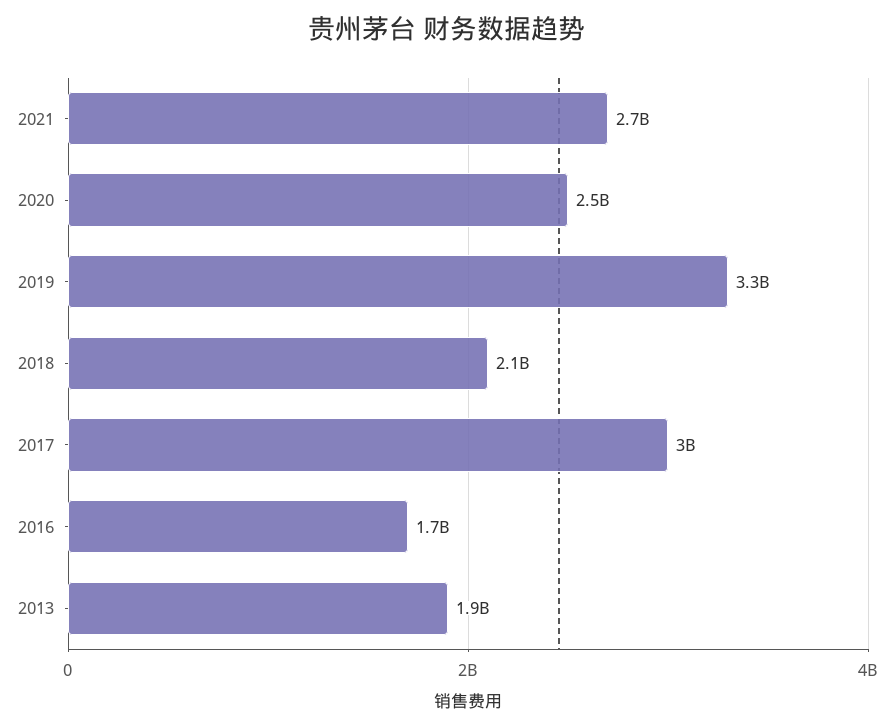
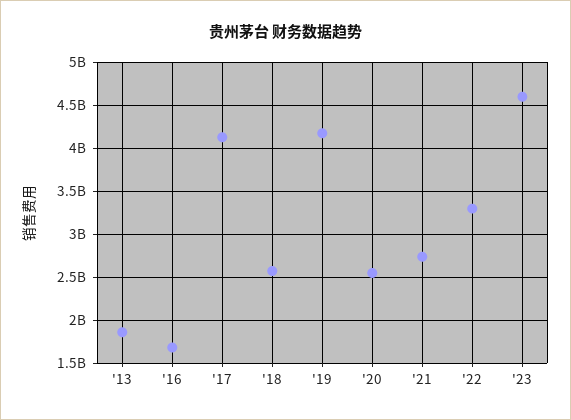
2019: 3300000000 -> 4200000000
2018: 2100000000 -> 2600000000
2017: 3000000000 -> 4100000000
'22: none -> 3300000000
'23: none -> 4600000000

